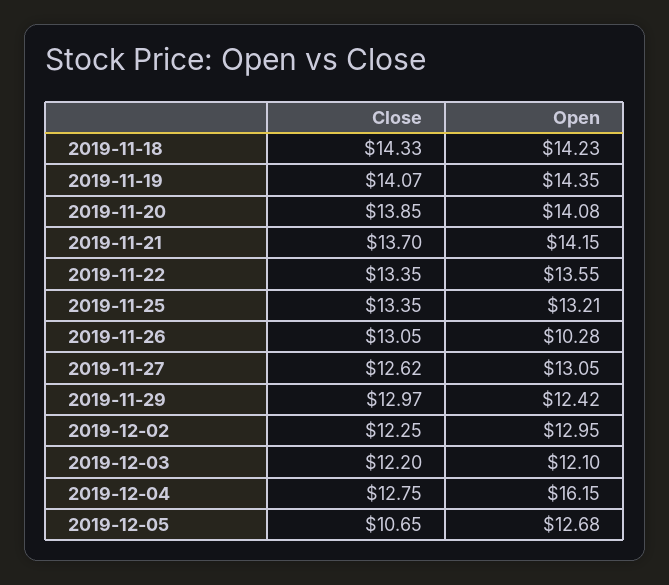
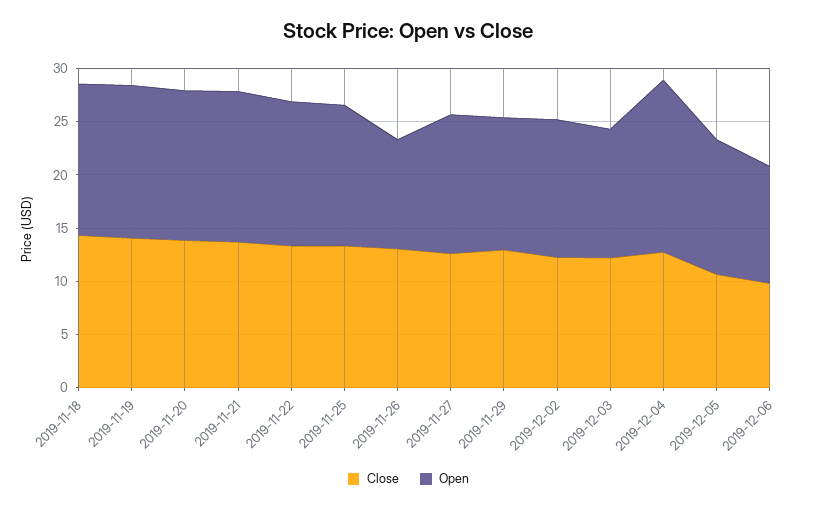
Close, 2019-12-06: none -> 10
Open, 2019-12-06: none -> 11

